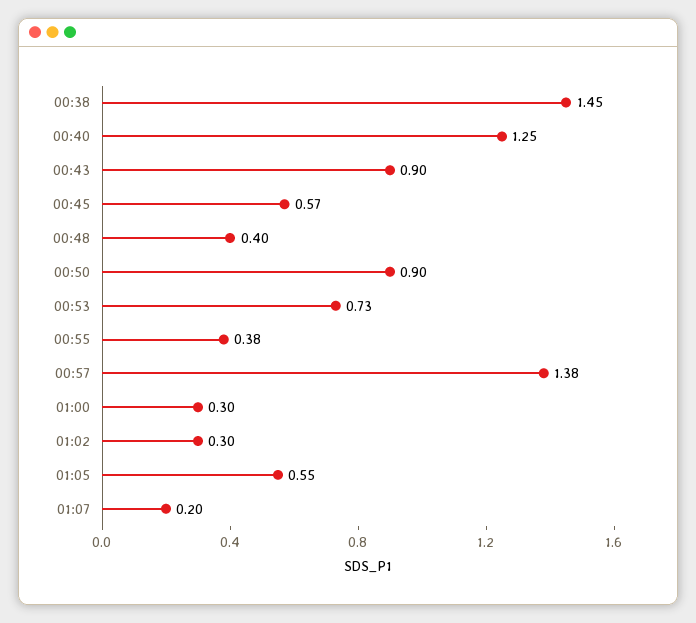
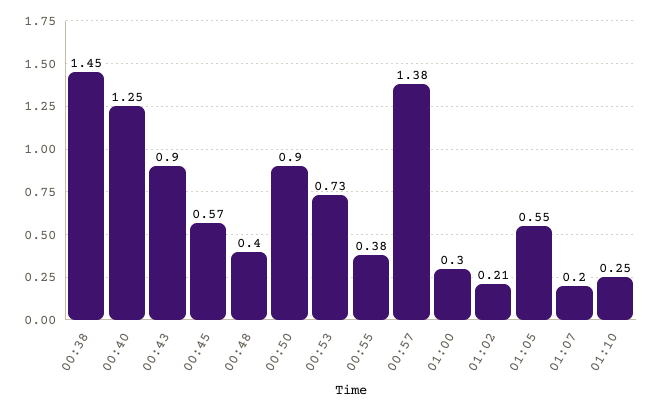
01:02: 0.3 -> 0.21
01:10: none -> 0.25

